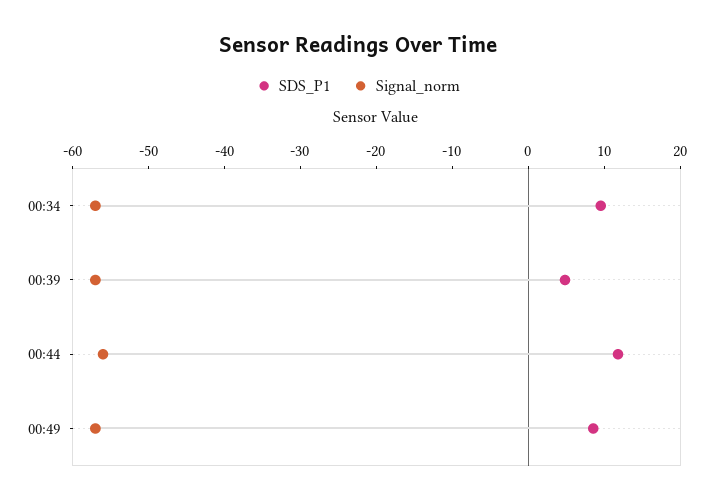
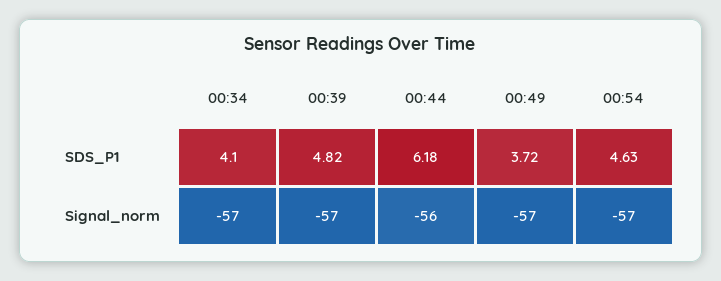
SDS_P1, 00:34: 10 -> 4.1
SDS_P1, 00:44: 12 -> 6.18
SDS_P1, 00:49: 8 -> 3.72
SDS_P1, 00:54: none -> 4.63
Signal_norm, 00:54: none -> -57

